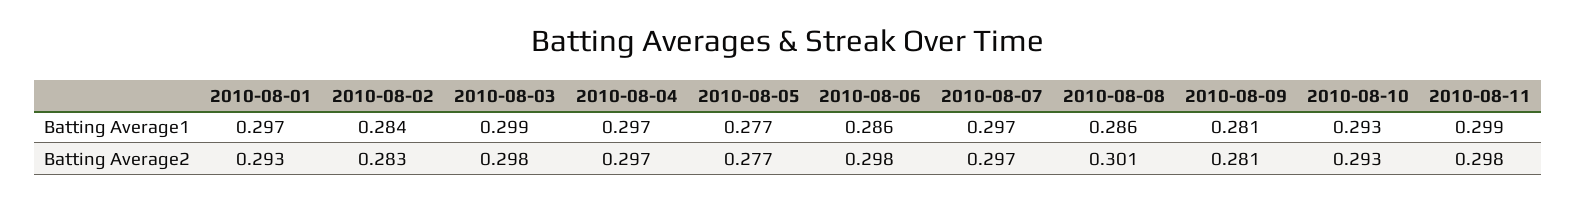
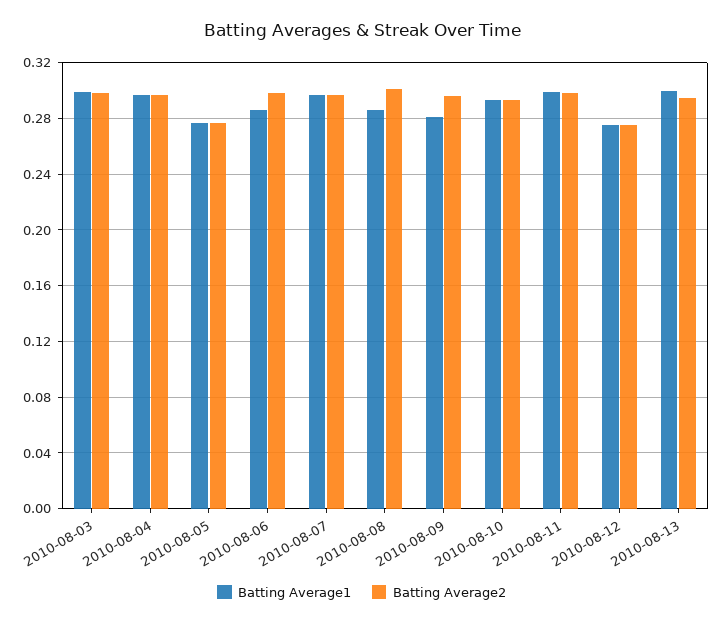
Batting Average1, 2010-08-01: 0.297 -> none
Batting Average1, 2010-08-02: 0.284 -> none
Batting Average2, 2010-08-01: 0.293 -> none
Batting Average2, 2010-08-02: 0.283 -> none
Batting Average2, 2010-08-09: 0.281 -> 0.295
Batting Average1, 2010-08-12: none -> 0.275
Batting Average2, 2010-08-12: none -> 0.275
Batting Average1, 2010-08-13: none -> 0.3
Batting Average2, 2010-08-13: none -> 0.295

